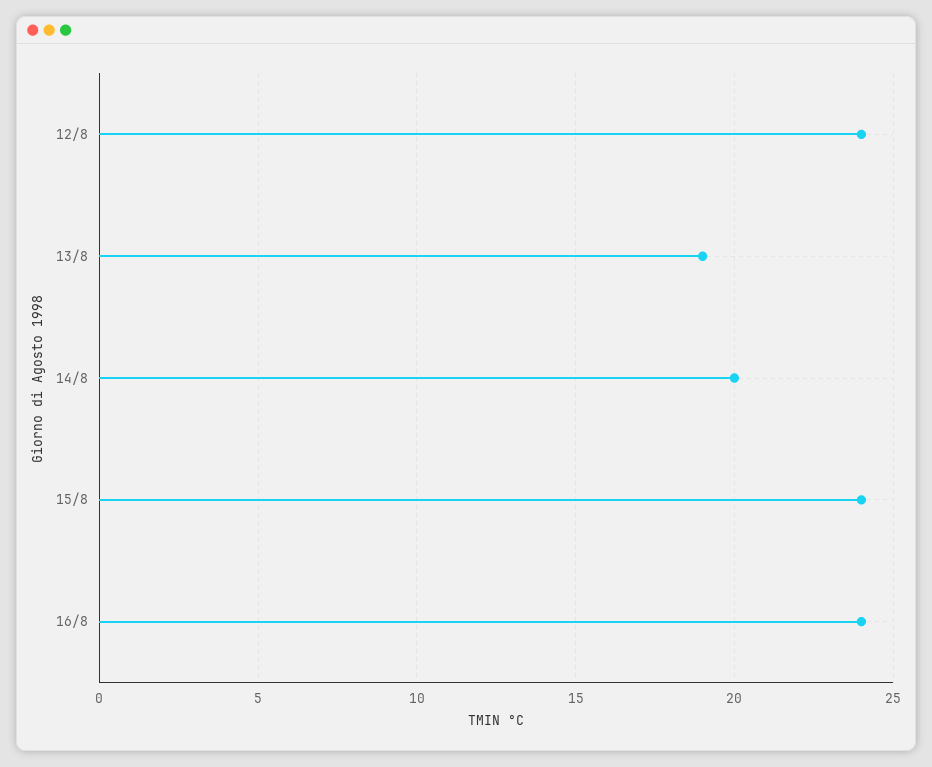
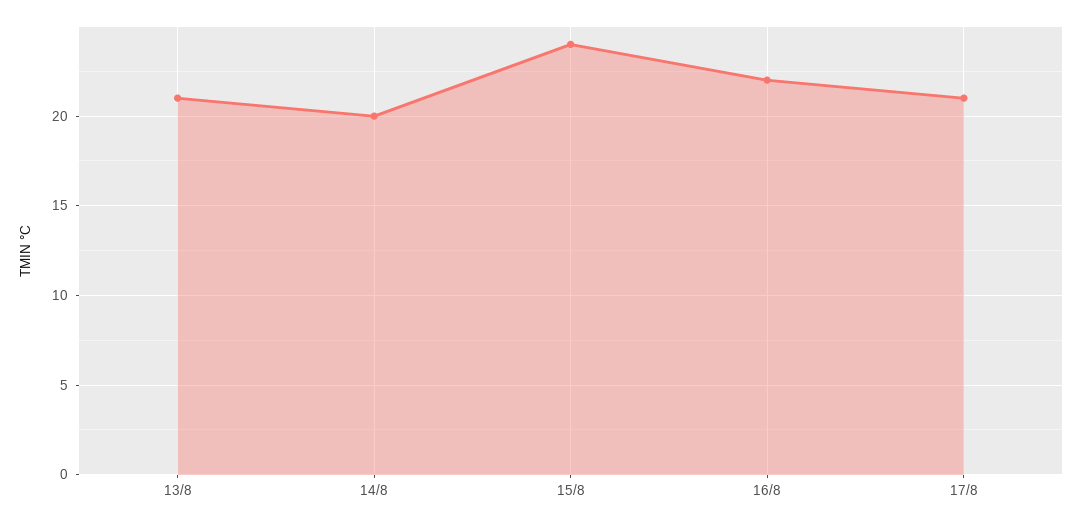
12/8: 24 -> none
13/8: 19 -> 21
16/8: 24 -> 22
17/8: none -> 21

